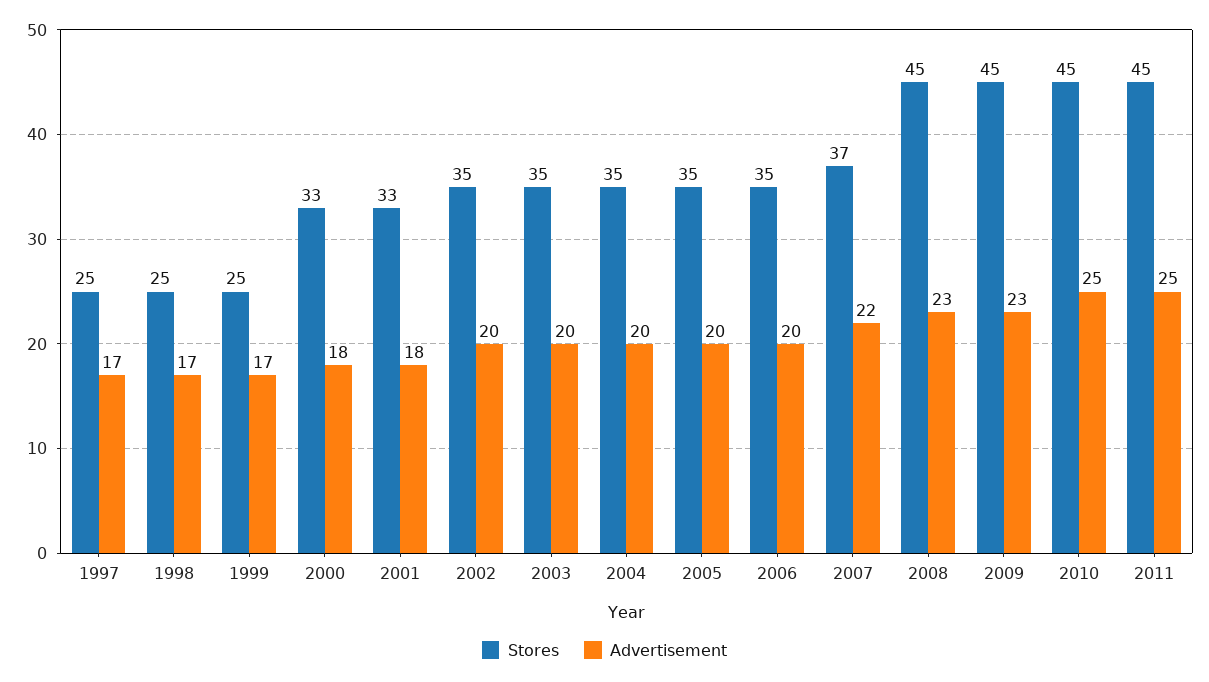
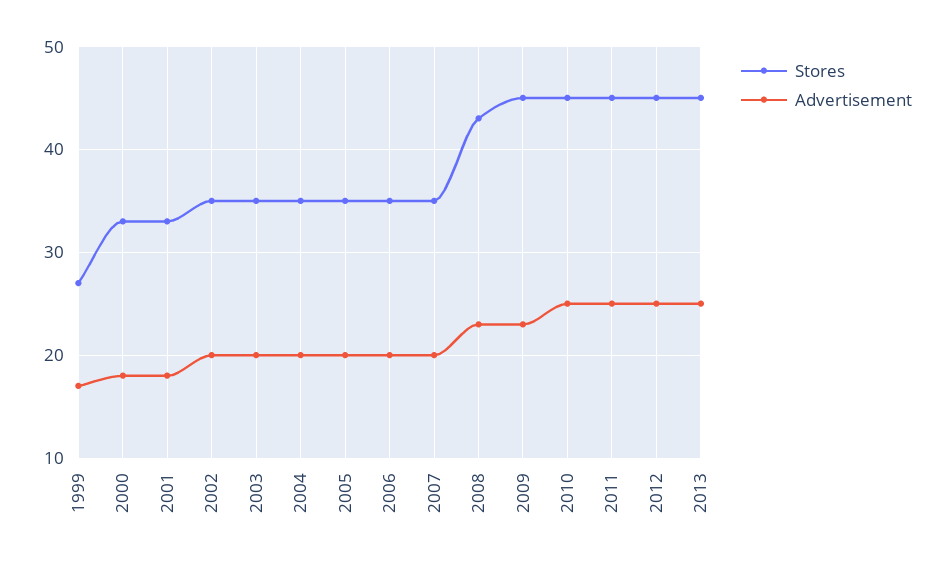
Stores, 1997: 25 -> none
Advertisement, 1997: 17 -> none
Stores, 1998: 25 -> none
Advertisement, 1998: 17 -> none
Stores, 1999: 25 -> 27
Stores, 2007: 37 -> 35
Advertisement, 2007: 22 -> 20
Stores, 2008: 45 -> 43
Stores, 2012: none -> 45
Advertisement, 2012: none -> 25
Stores, 2013: none -> 45
Advertisement, 2013: none -> 25

